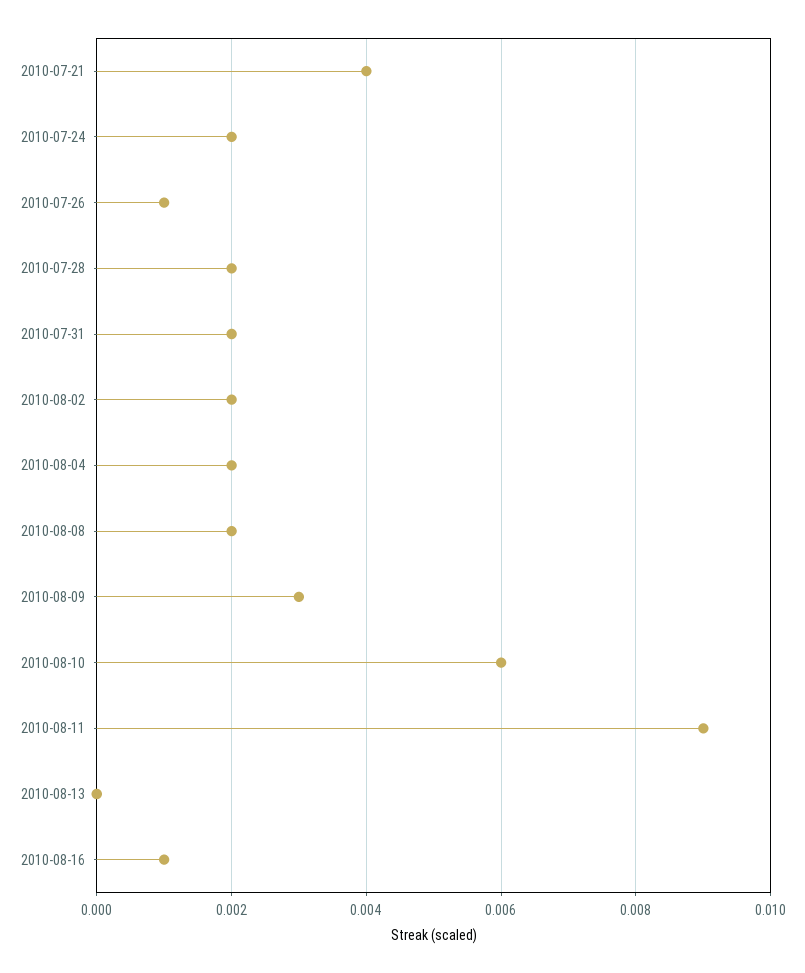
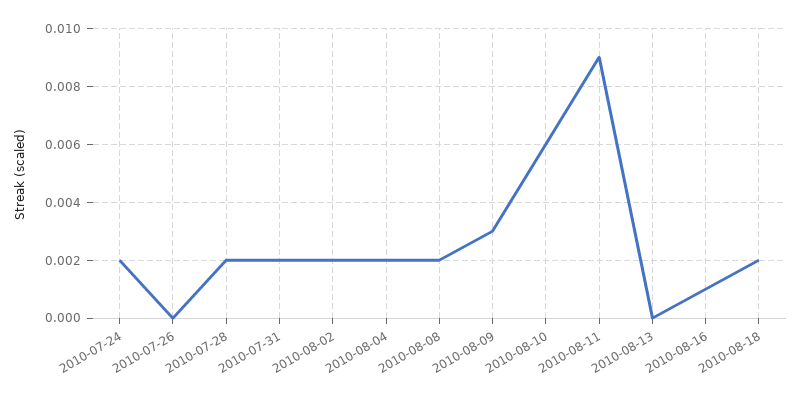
2010-07-21: 0.004 -> none
2010-07-26: 0.001 -> 0
2010-08-18: none -> 0.002

